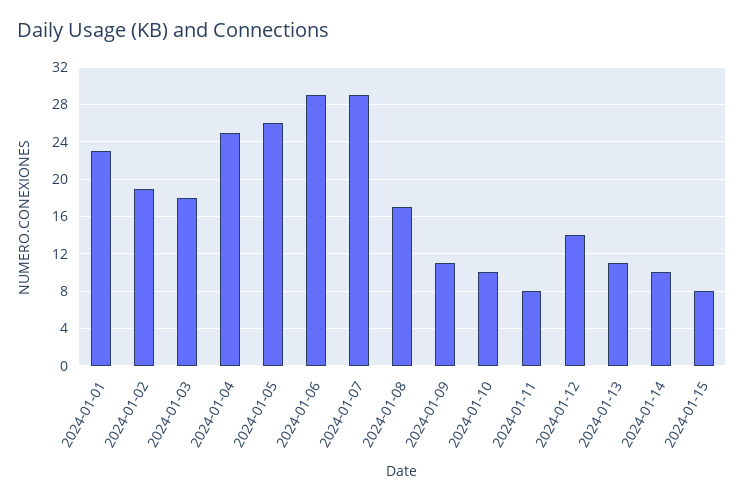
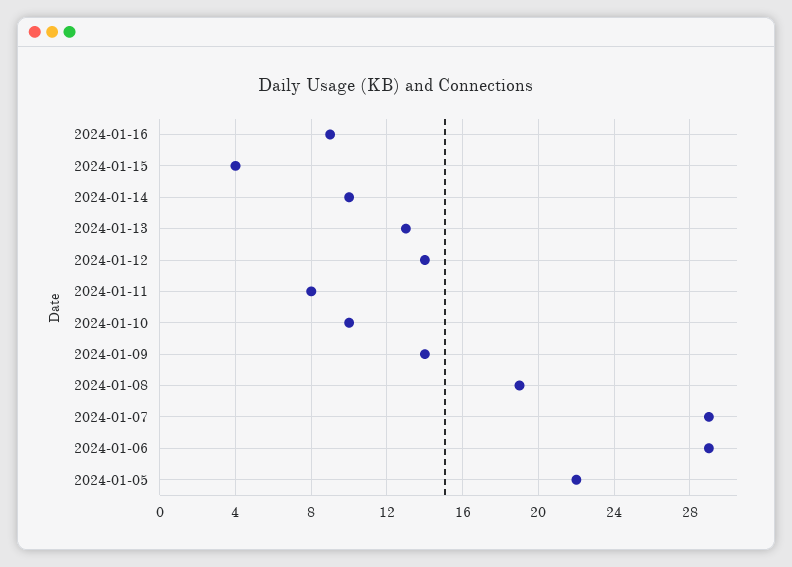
2024-01-01: 23 -> none
2024-01-02: 19 -> none
2024-01-03: 18 -> none
2024-01-04: 25 -> none
2024-01-05: 26 -> 22
2024-01-08: 17 -> 19
2024-01-09: 11 -> 14
2024-01-13: 11 -> 13
2024-01-15: 8 -> 4
2024-01-16: none -> 9

